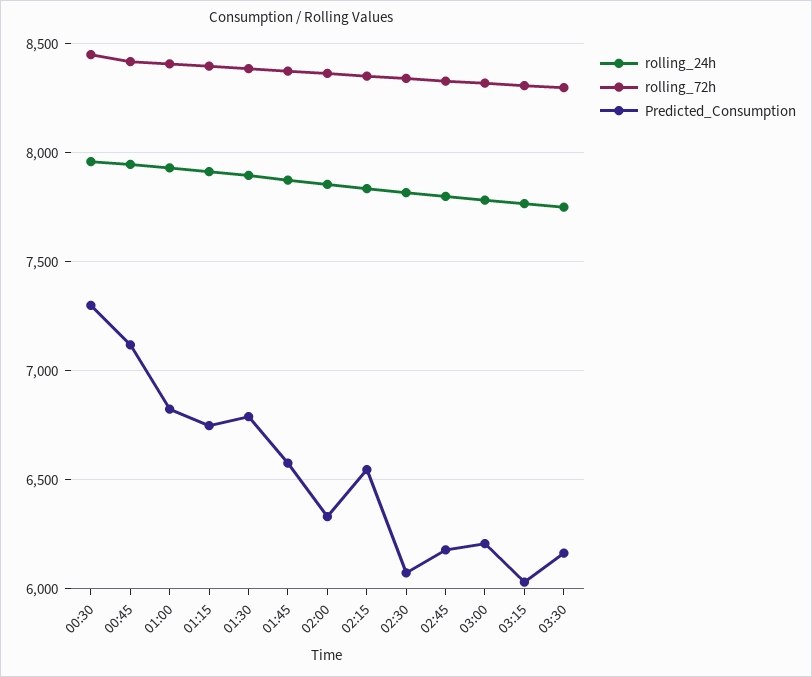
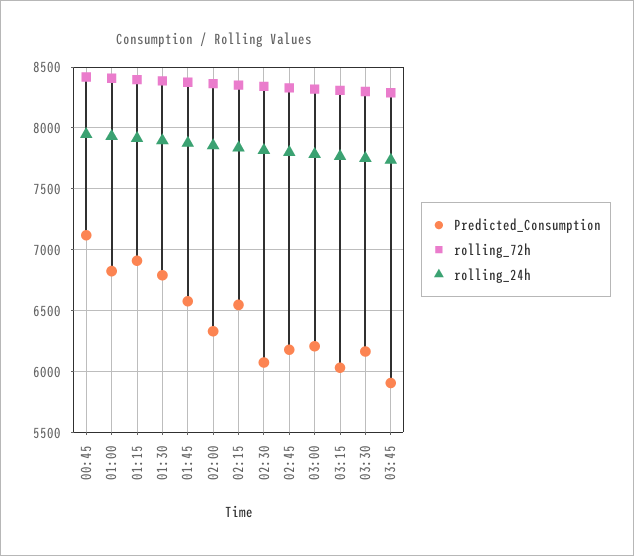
rolling_24h, 00:30: 7950 -> none
rolling_72h, 00:30: 8450 -> none
Predicted_Consumption, 00:30: 7300 -> none
Predicted_Consumption, 01:15: 6750 -> 6900
Predicted_Consumption, 03:45: none -> 5900
rolling_72h, 03:45: none -> 8300
rolling_24h, 03:45: none -> 7750

